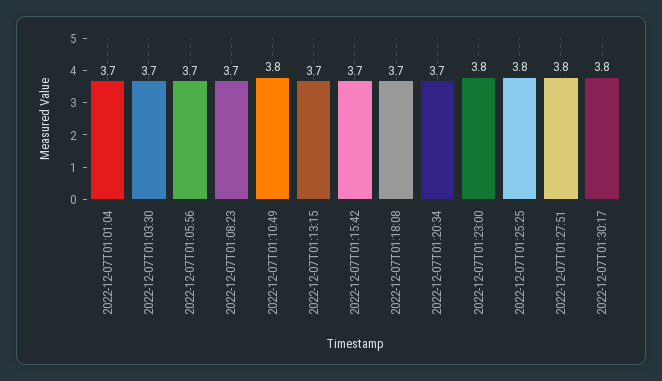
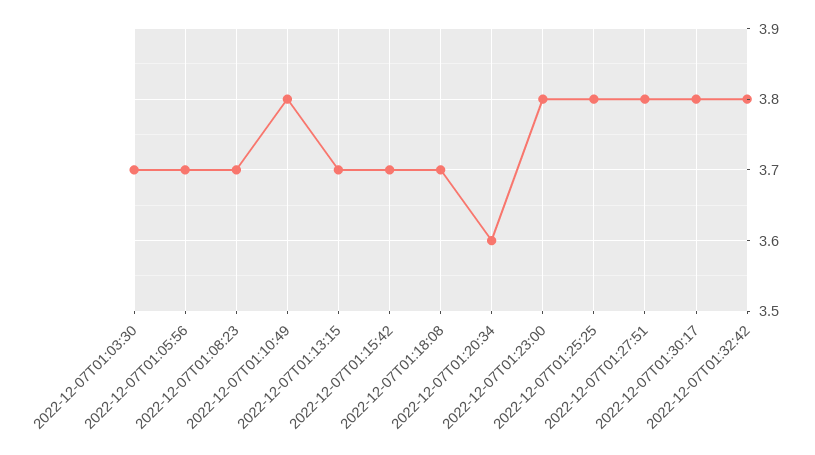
2022-12-07T01:01:04: 3.7 -> none
2022-12-07T01:20:34: 3.7 -> 3.6
2022-12-07T01:32:42: none -> 3.8

